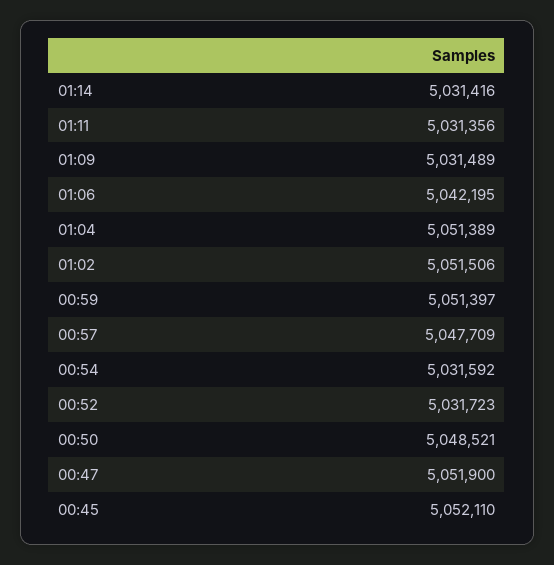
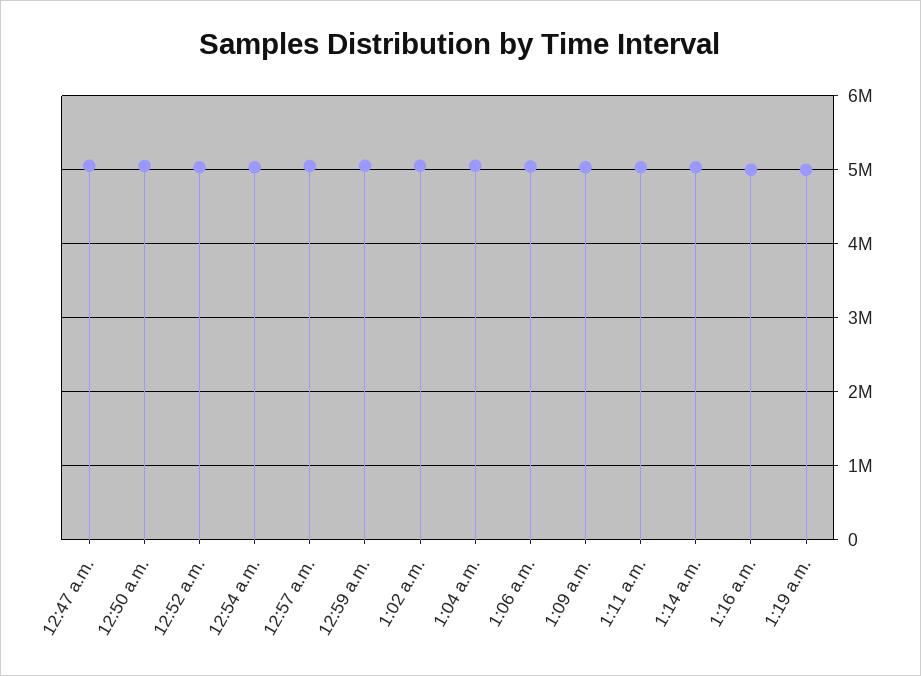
00:45: 5052110 -> none
1:16 a.m.: none -> 5000000
1:19 a.m.: none -> 5000000

